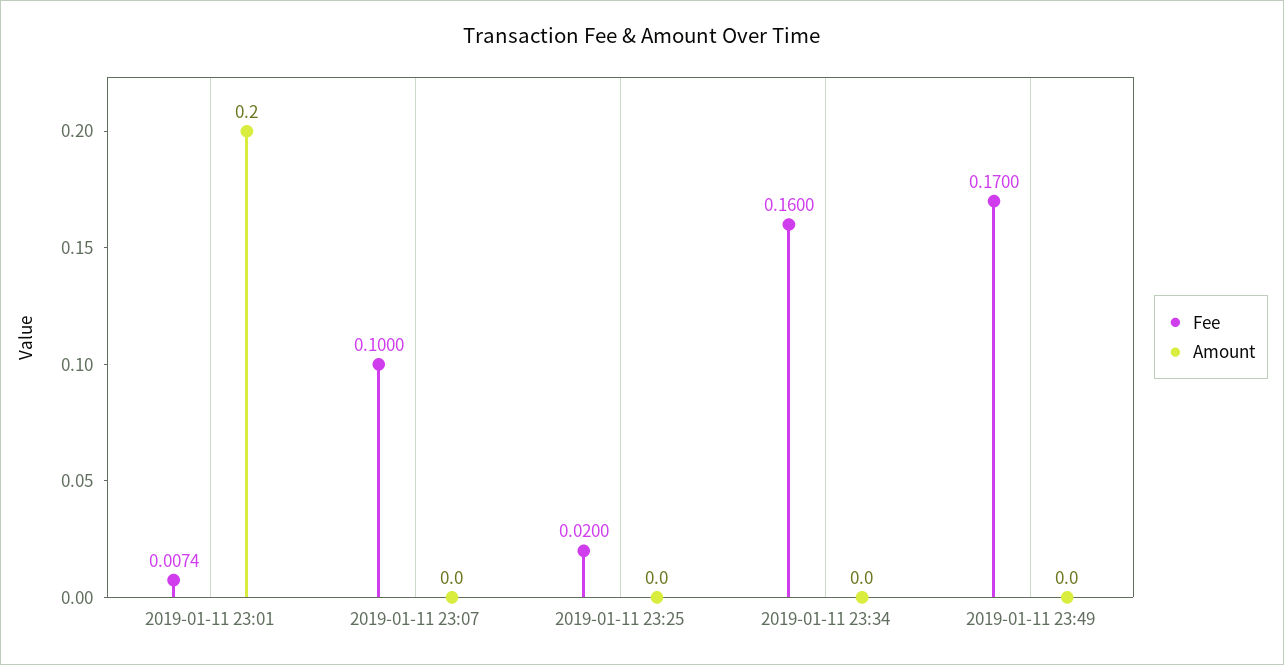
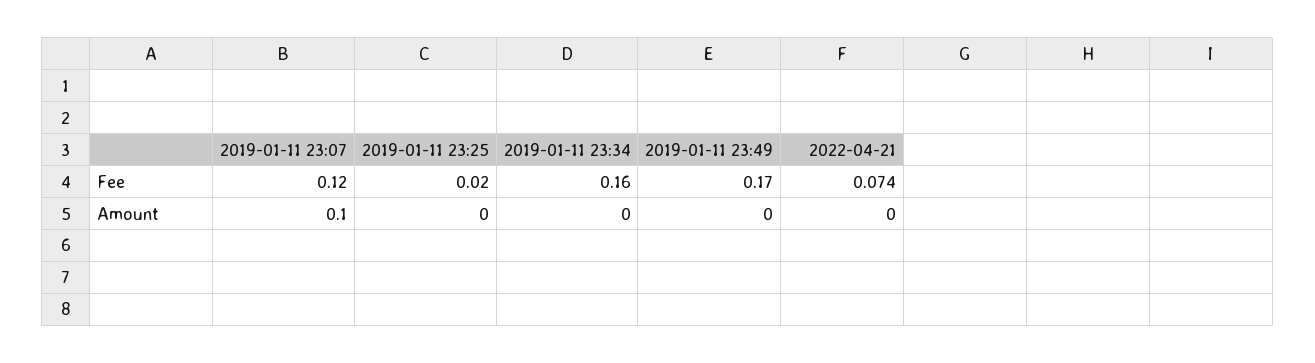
Fee, 2019-01-11 23:01: 0.0074 -> none
Amount, 2019-01-11 23:01: 0.2 -> none
Fee, 2019-01-11 23:07: 0.1 -> 0.12
Amount, 2019-01-11 23:07: 0 -> 0.1
Fee, 2022-04-21: none -> 0.074
Amount, 2022-04-21: none -> 0

